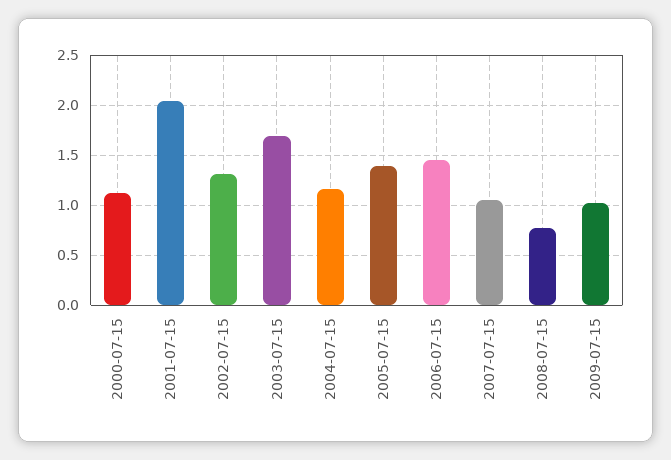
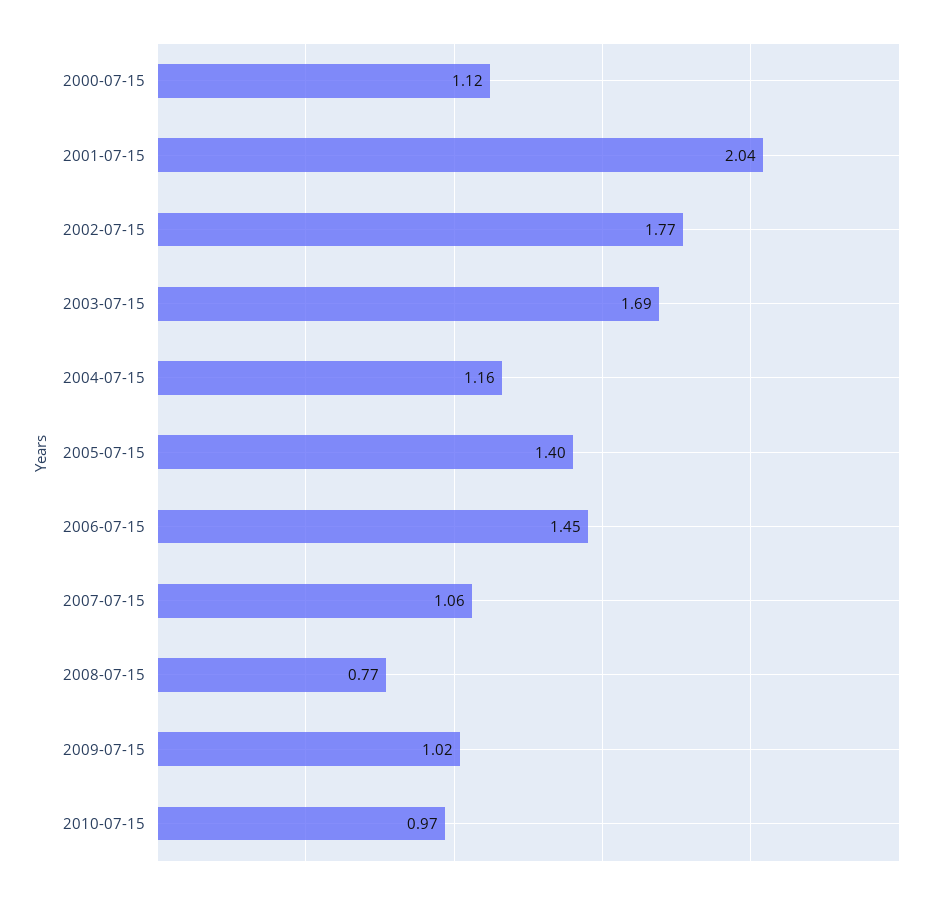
2002-07-15: 1.3 -> 1.77
2010-07-15: none -> 0.97

